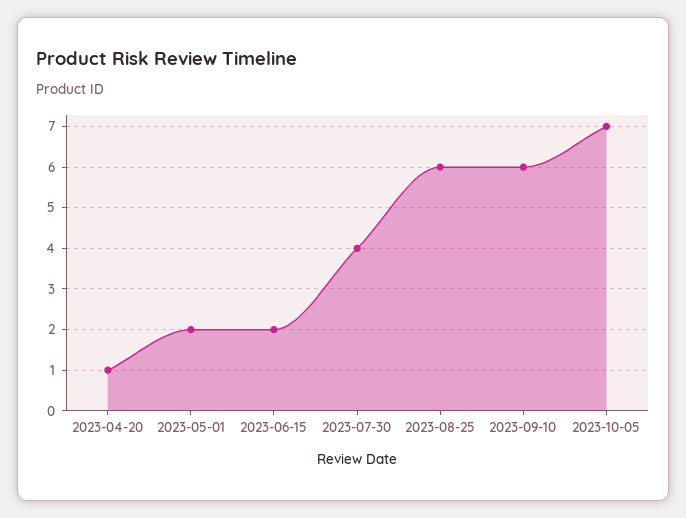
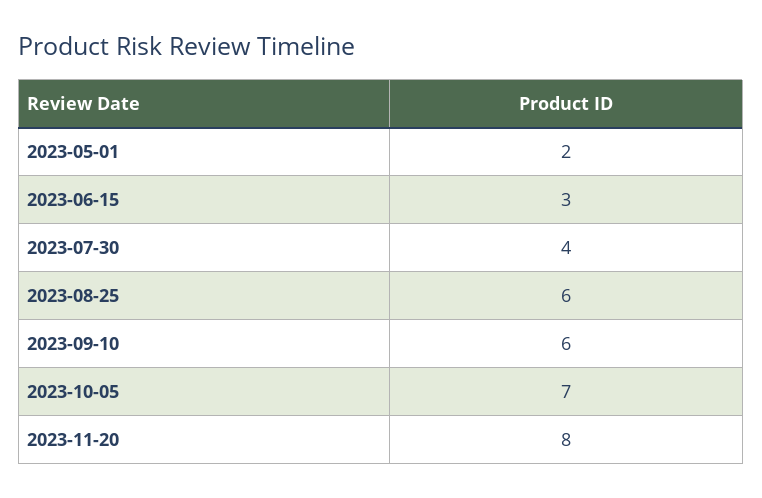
2023-04-20: 1 -> none
2023-06-15: 2 -> 3
2023-11-20: none -> 8

